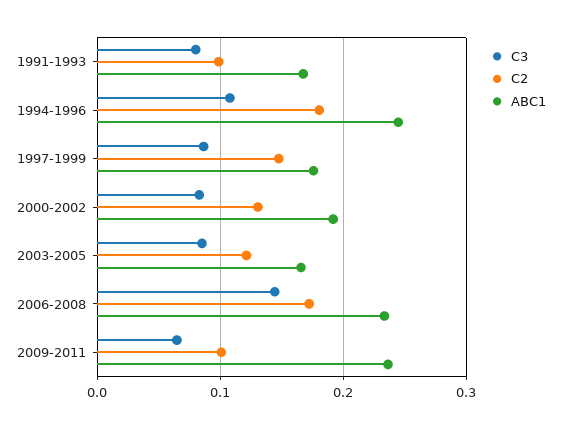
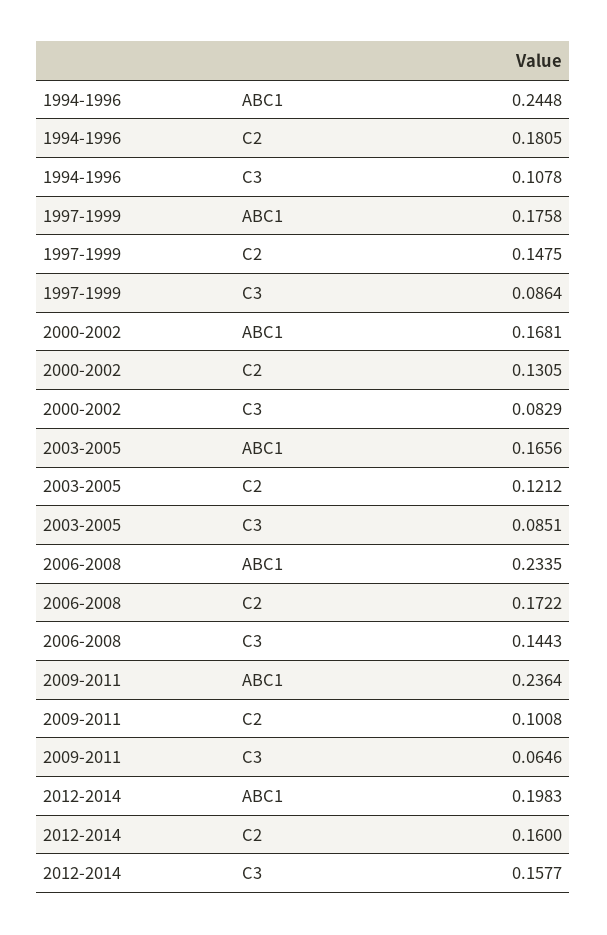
C3, 1991-1993: 0.08 -> none
C2, 1991-1993: 0.1 -> none
ABC1, 1991-1993: 0.17 -> none
ABC1, 2000-2002: 0.19 -> 0.1681
ABC1, 2012-2014: none -> 0.1983
C2, 2012-2014: none -> 0.16
C3, 2012-2014: none -> 0.1577

